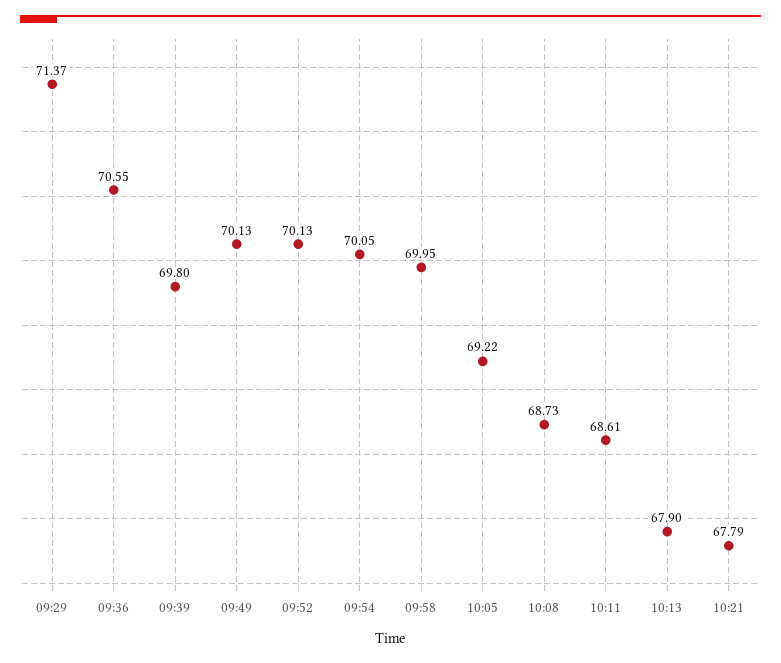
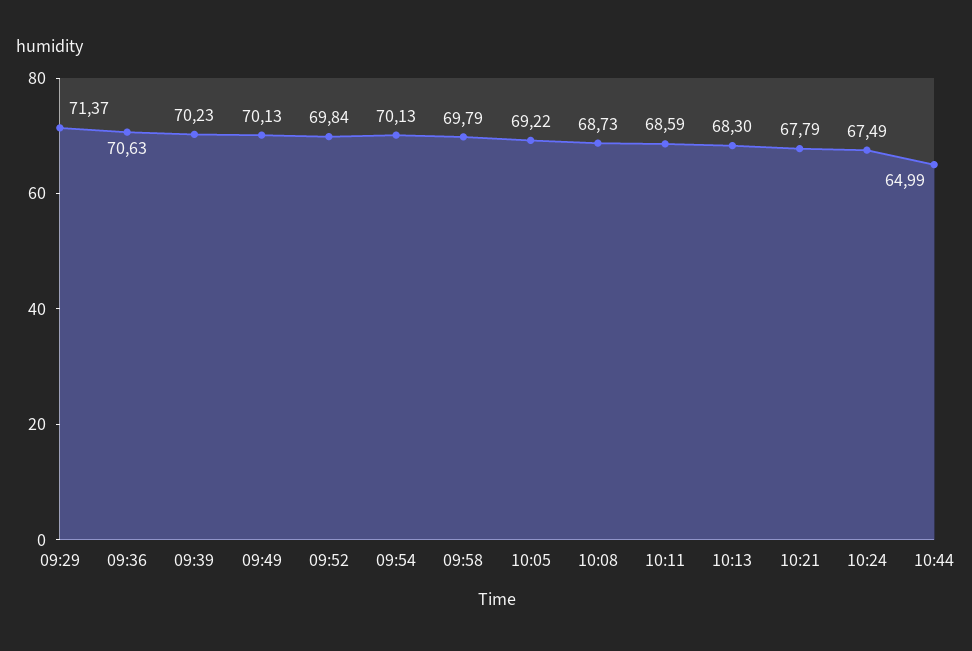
09:36: 70.55 -> 70.63
09:39: 69.8 -> 70.23
09:52: 70.13 -> 69.84
09:54: 70.05 -> 70.13
09:58: 69.95 -> 69.79
10:11: 68.61 -> 68.59
10:13: 67.9 -> 68.3
10:24: none -> 67.49
10:44: none -> 64.99

